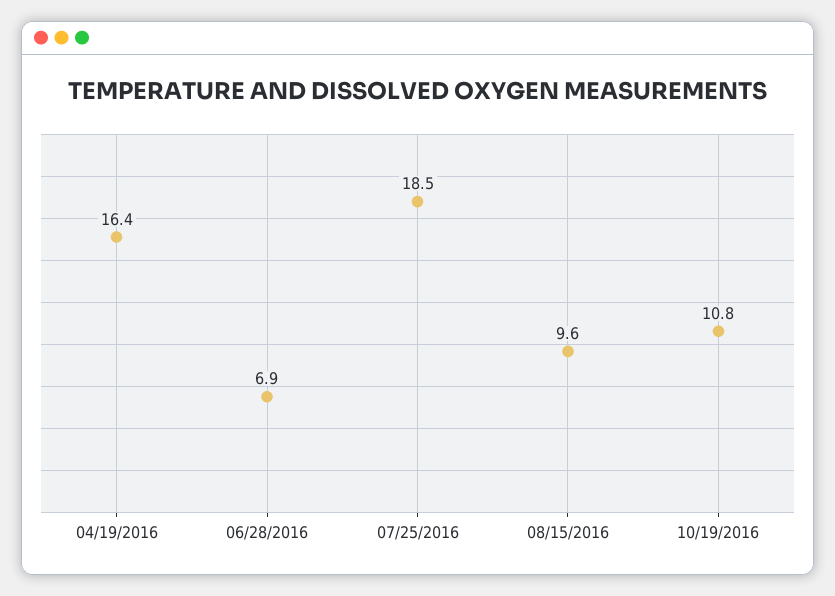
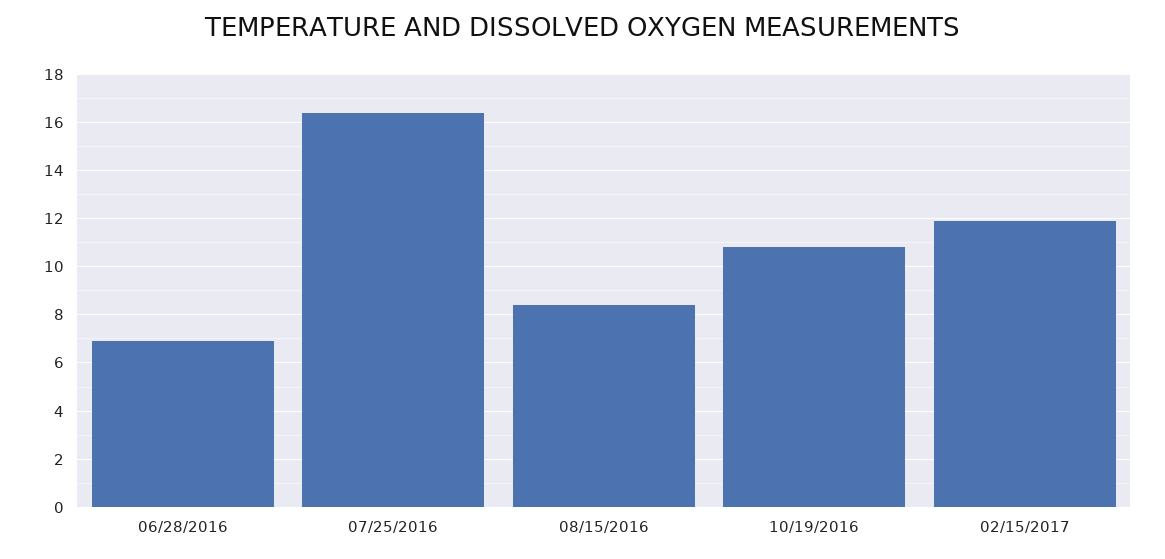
04/19/2016: 16.4 -> none
07/25/2016: 18.5 -> 16.5
08/15/2016: 9.6 -> 8.5
02/15/2017: none -> 12

